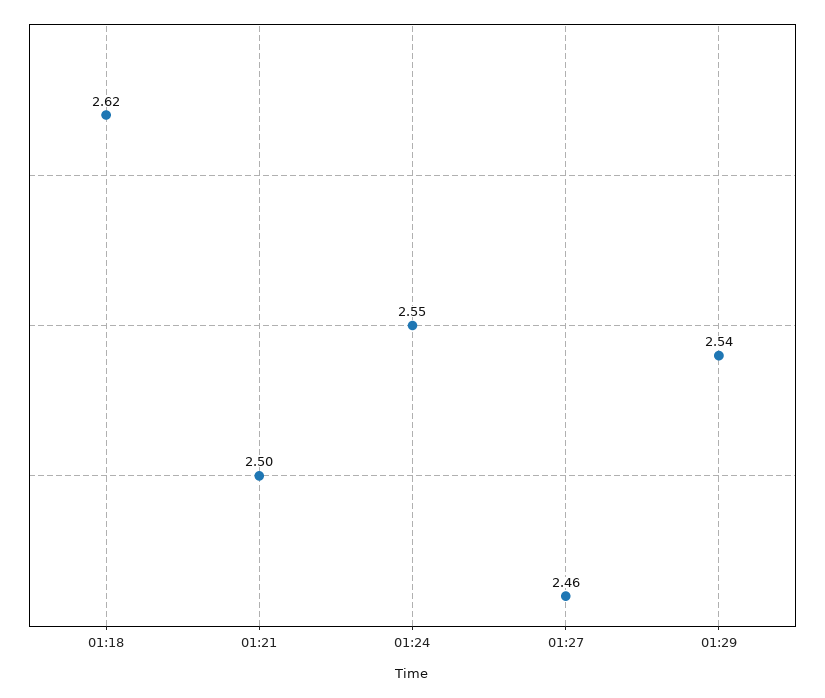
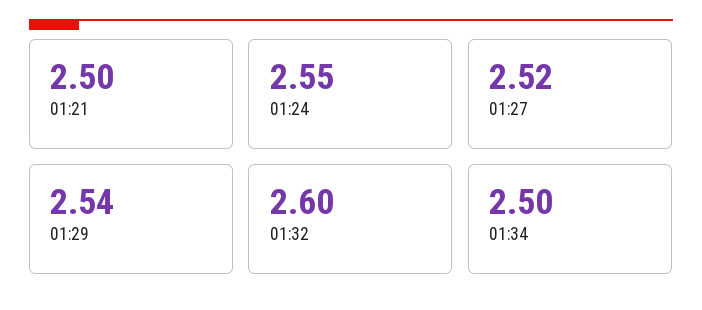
01:18: 2.62 -> none
01:27: 2.46 -> 2.52
01:32: none -> 2.6
01:34: none -> 2.5

